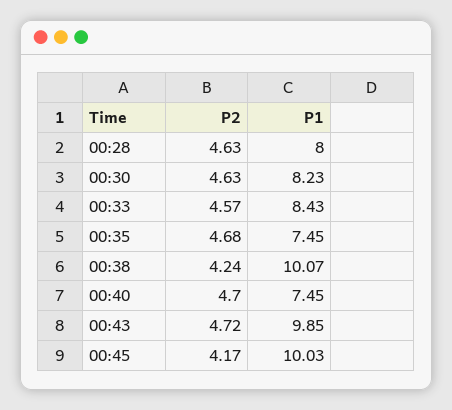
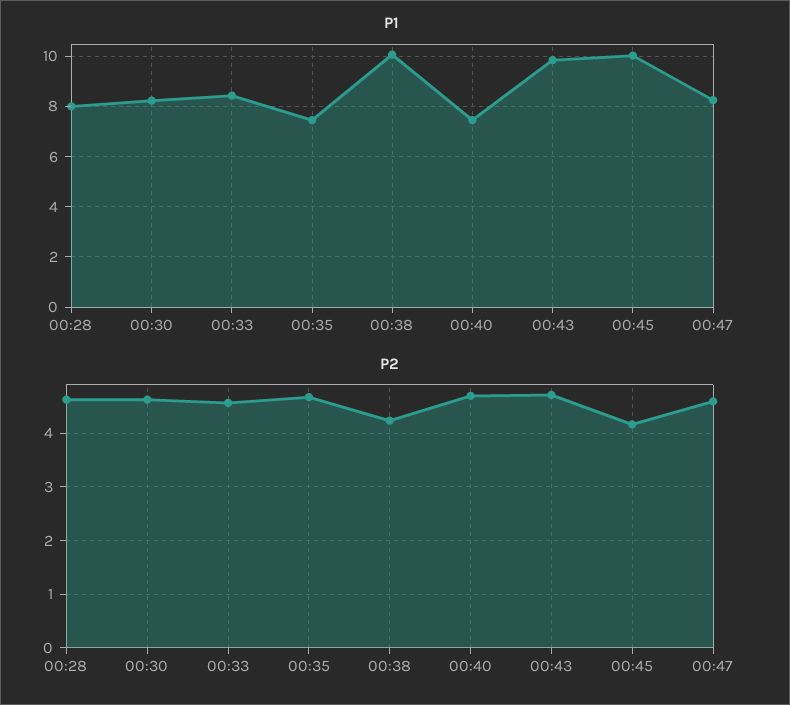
P1, 00:47: none -> 8.25
P2, 00:47: none -> 4.6

